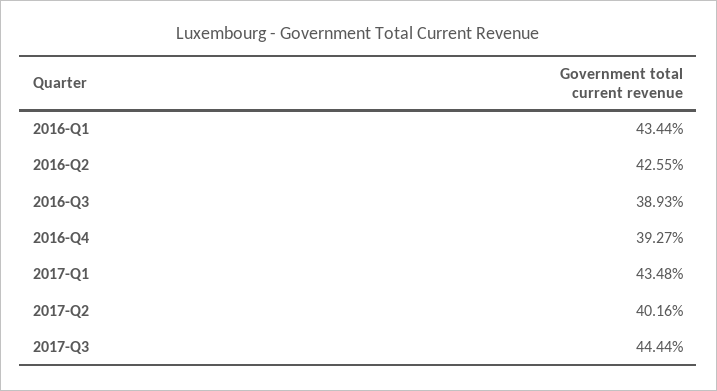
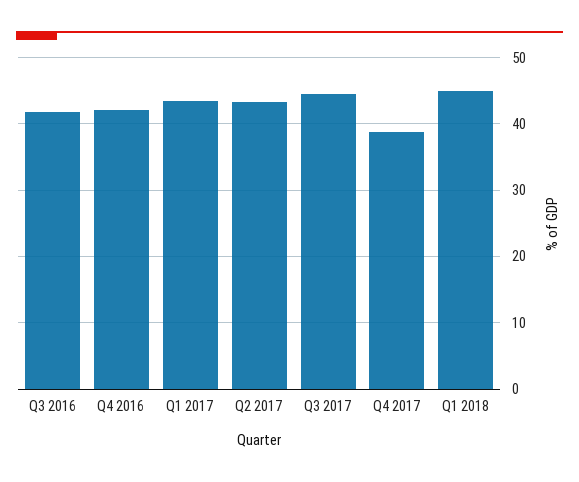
2016-Q1: 43.44 -> none
2016-Q2: 42.55 -> none
2016-Q3: 38.93 -> 42
2016-Q4: 39.27 -> 42
2017-Q2: 40.16 -> 43
Q4 2017: none -> 39
Q1 2018: none -> 45

